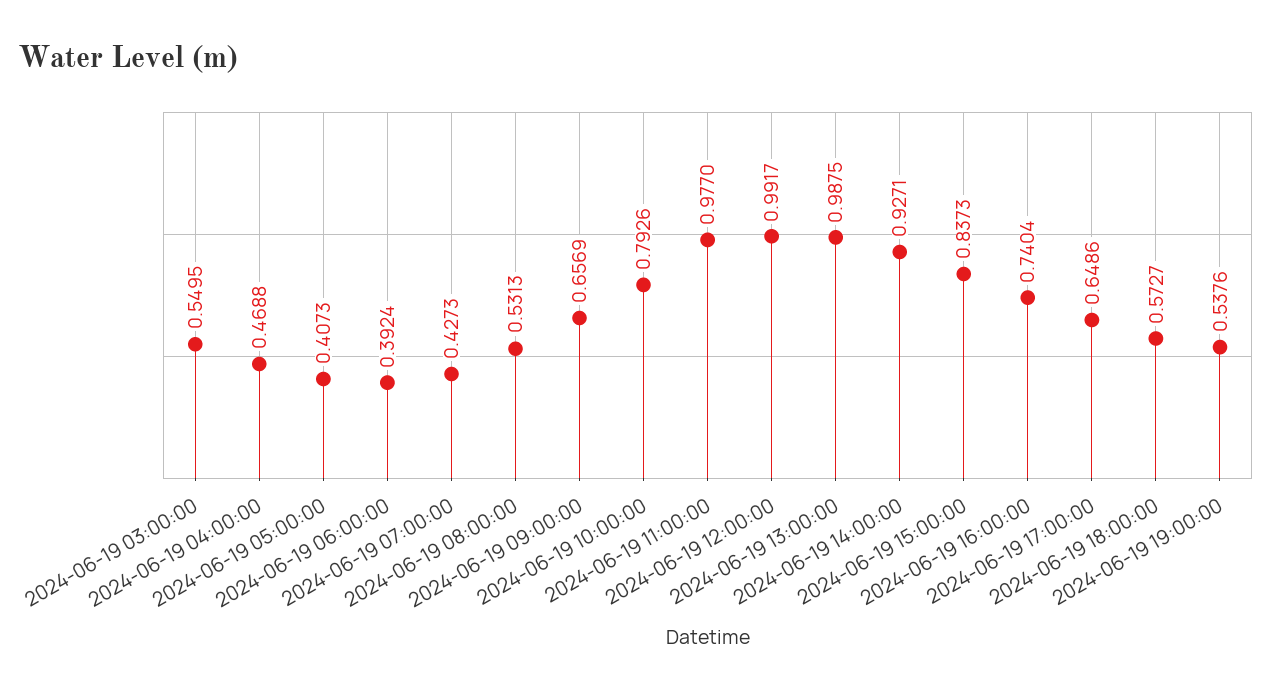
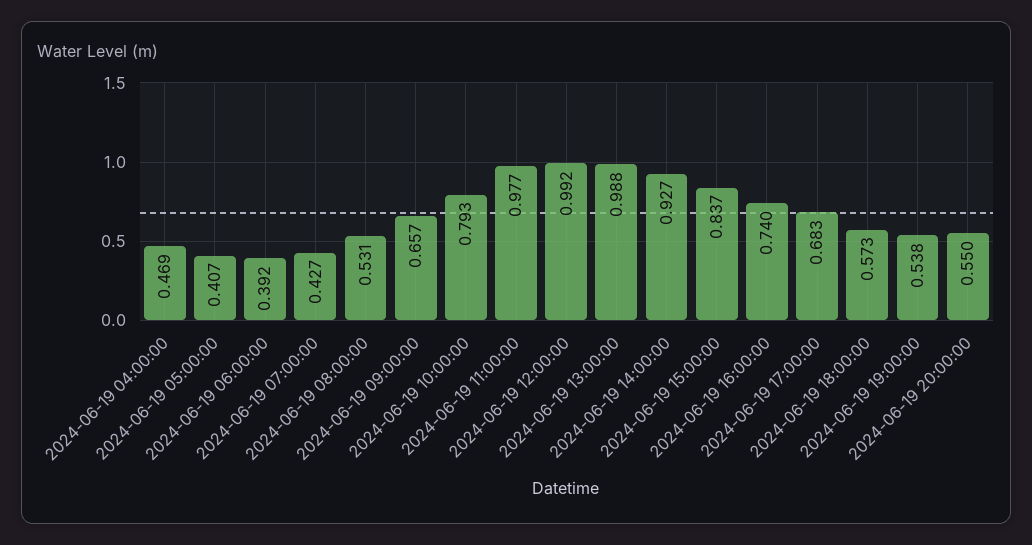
2024-06-19 03:00:00: 0.5495 -> none
2024-06-19 17:00:00: 0.6486 -> 0.683
2024-06-19 20:00:00: none -> 0.55

